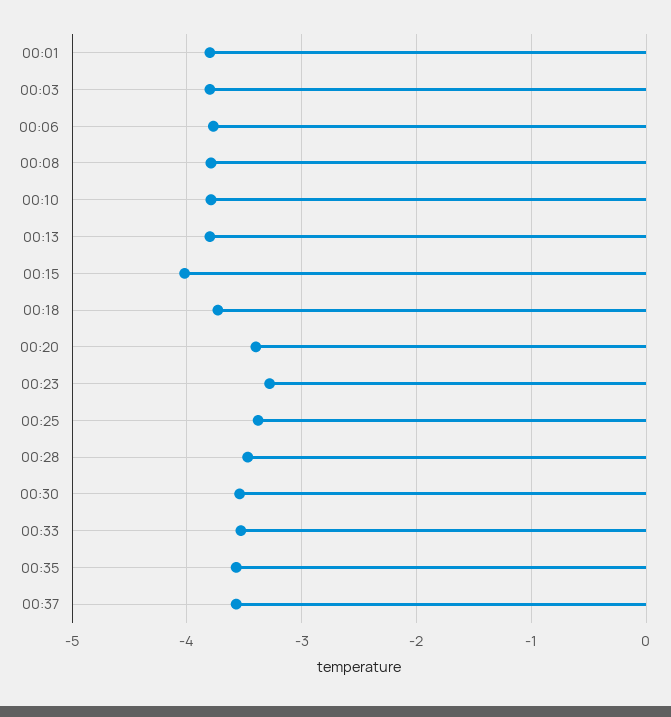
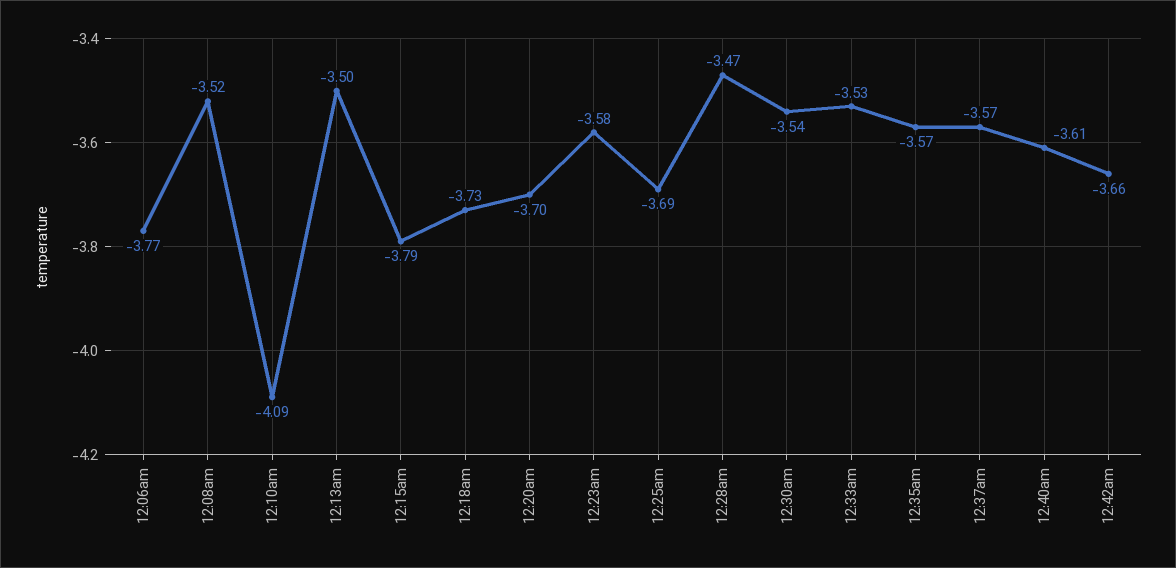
00:01: -3.8 -> none
00:03: -3.8 -> none
00:08: -3.8 -> -3.52
00:10: -3.8 -> -4.09
00:13: -3.8 -> -3.5
00:15: -4 -> -3.79
00:20: -3.4 -> -3.7
00:23: -3.3 -> -3.58
00:25: -3.4 -> -3.69
12:40am: none -> -3.61
12:42am: none -> -3.66

